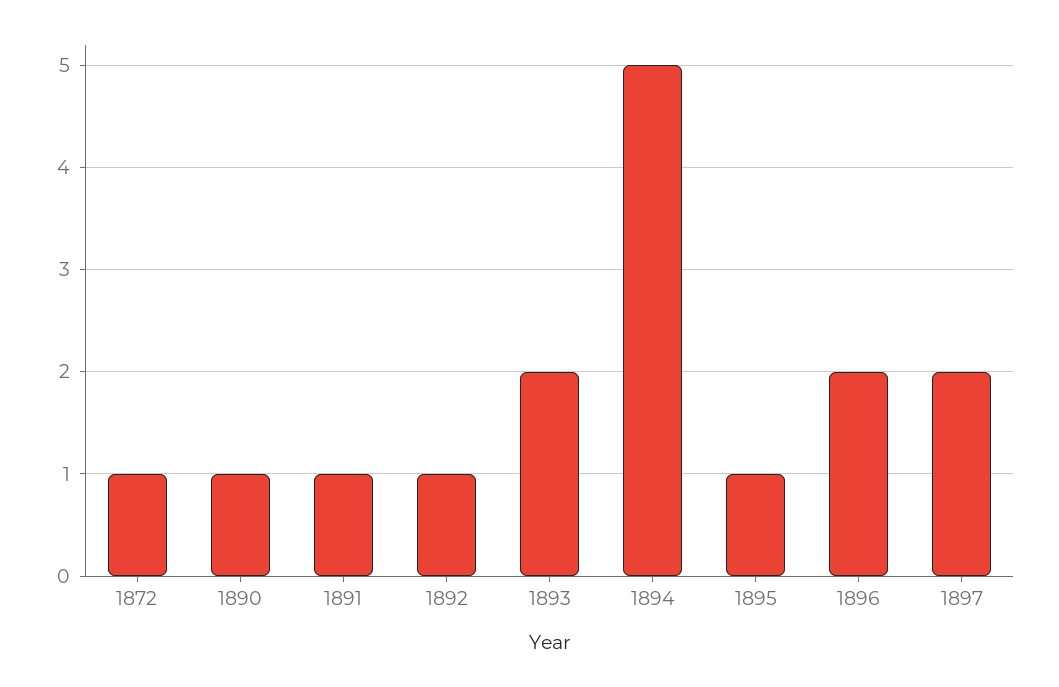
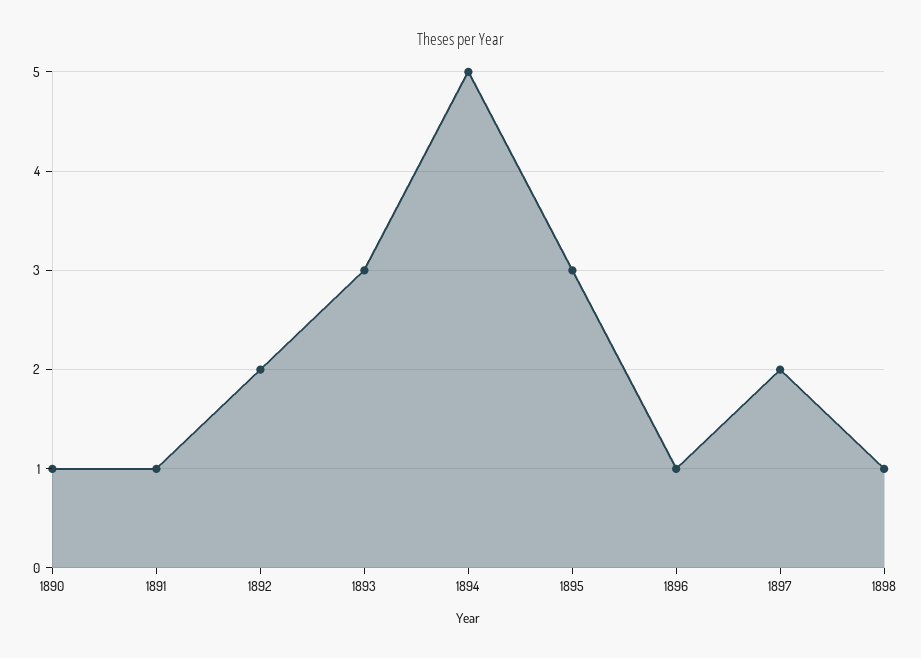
1872: 1 -> none
1892: 1 -> 2
1893: 2 -> 3
1895: 1 -> 3
1896: 2 -> 1
1898: none -> 1

